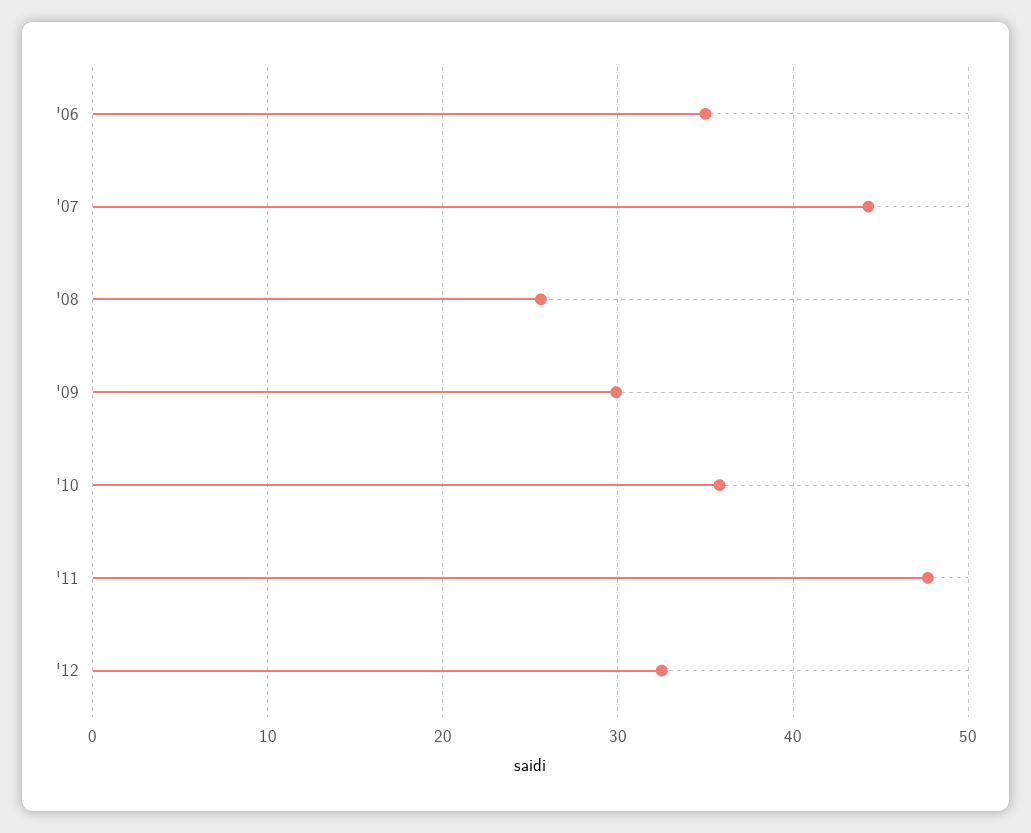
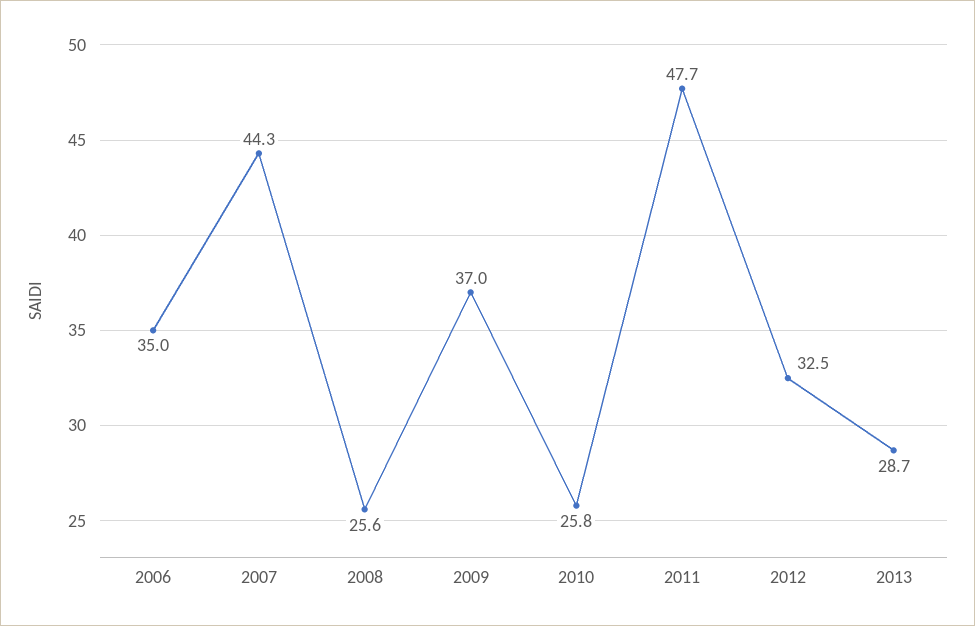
'09: 30 -> 37
'10: 36 -> 25.8
2013: none -> 28.7

